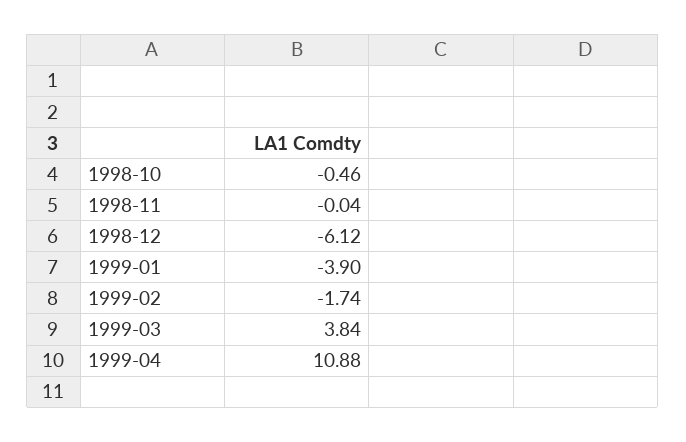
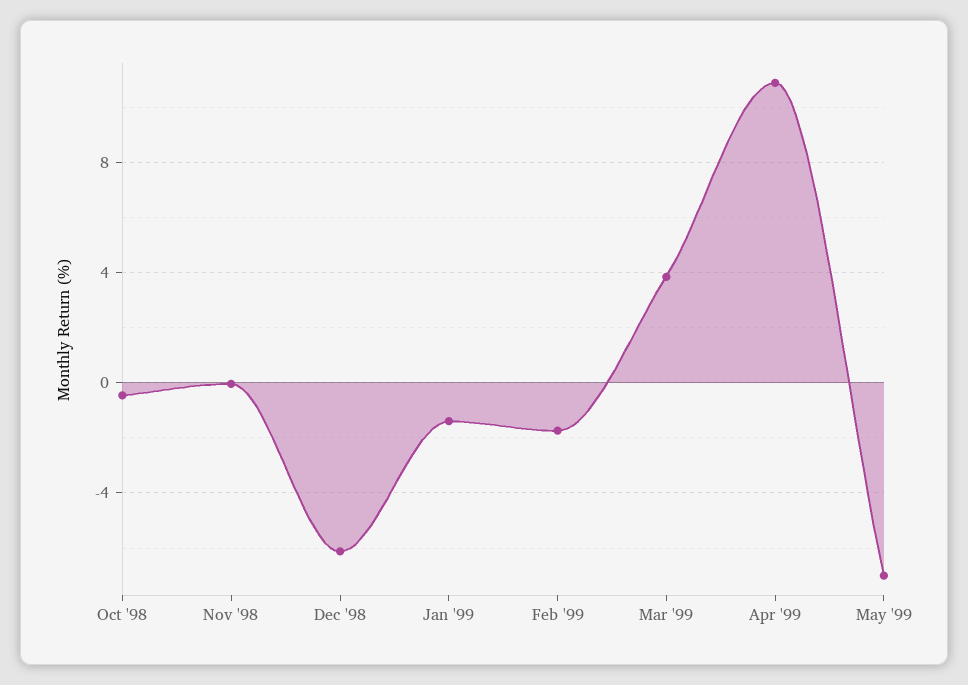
1999-01: -3.9 -> -1.5
May '99: none -> -7

